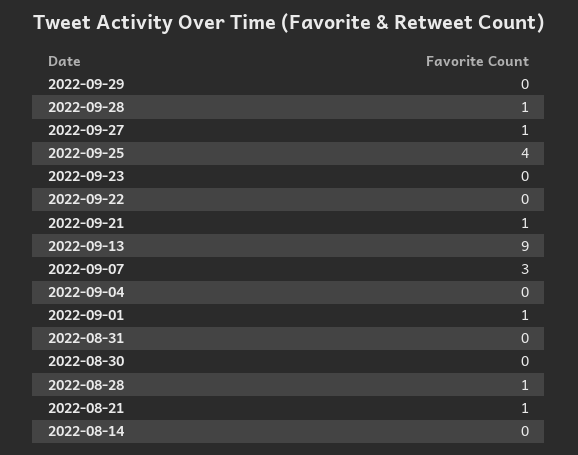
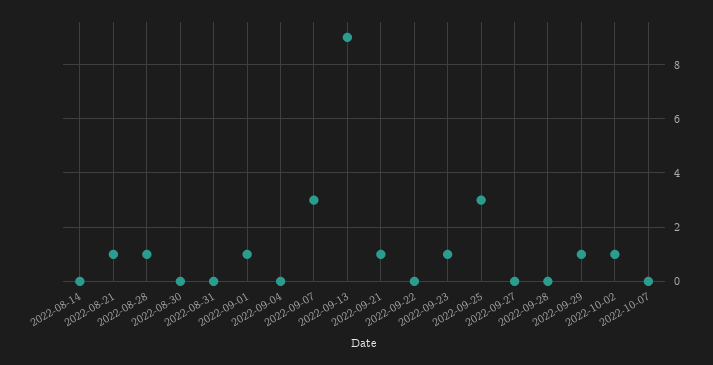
2022-09-29: 0 -> 1
2022-09-28: 1 -> 0
2022-09-27: 1 -> 0
2022-09-25: 4 -> 3
2022-09-23: 0 -> 1
2022-10-02: none -> 1
2022-10-07: none -> 0

